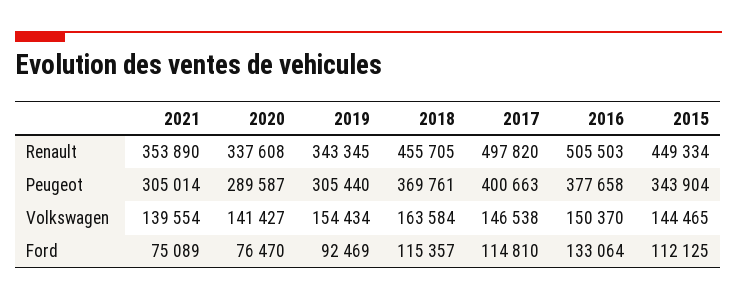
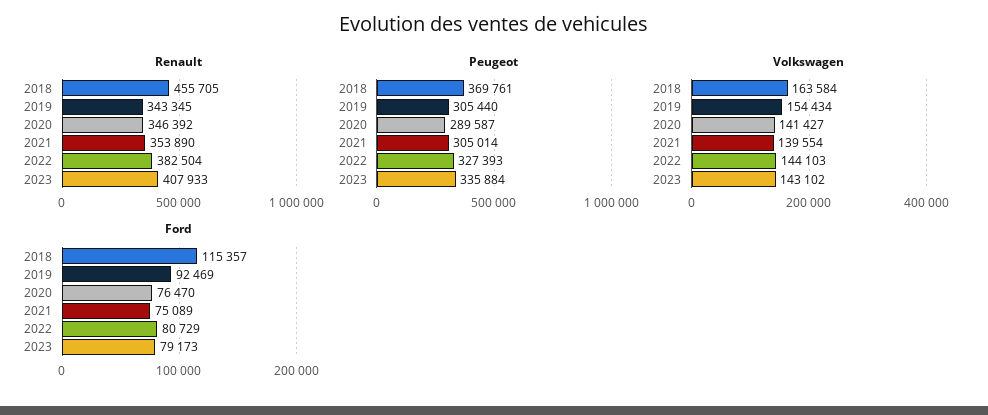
Renault, 2020: 337608 -> 346392
Renault, 2017: 497820 -> none
Renault, 2016: 505503 -> none
Renault, 2015: 449334 -> none
Peugeot, 2017: 400663 -> none
Peugeot, 2016: 377658 -> none
Peugeot, 2015: 343904 -> none
Volkswagen, 2017: 146538 -> none
Volkswagen, 2016: 150370 -> none
Volkswagen, 2015: 144465 -> none
Ford, 2017: 114810 -> none
Ford, 2016: 133064 -> none
Ford, 2015: 112125 -> none
Renault, 2022: none -> 382504
Renault, 2023: none -> 407933
Peugeot, 2022: none -> 327393
Peugeot, 2023: none -> 335884
Volkswagen, 2022: none -> 144103
Volkswagen, 2023: none -> 143102
Ford, 2022: none -> 80729
Ford, 2023: none -> 79173

